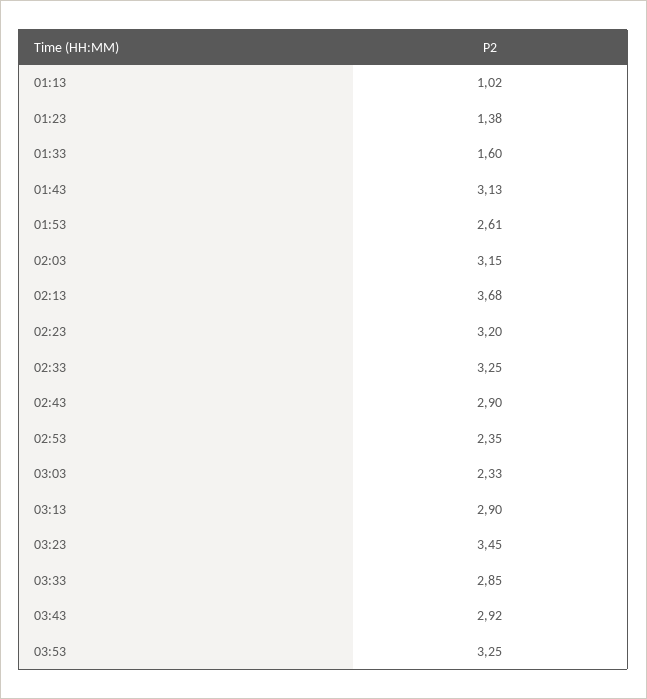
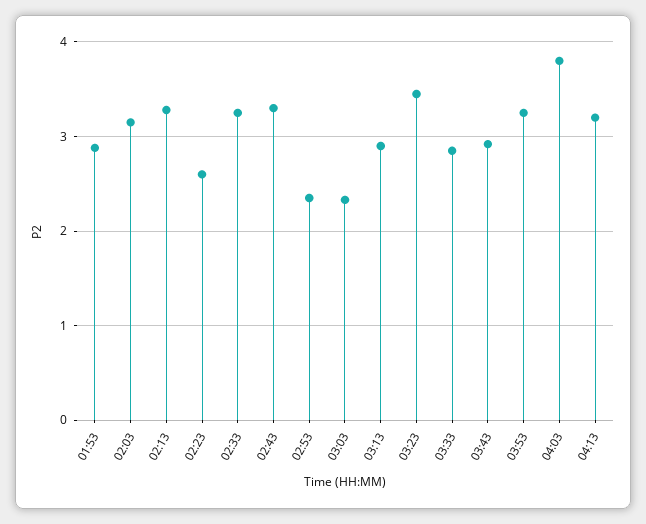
01:13: 1.02 -> none
01:23: 1.38 -> none
01:33: 1.6 -> none
01:43: 3.13 -> none
01:53: 2.61 -> 2.9
02:13: 3.68 -> 3.3
02:23: 3.2 -> 2.6
02:43: 2.9 -> 3.3
04:03: none -> 3.8
04:13: none -> 3.2

